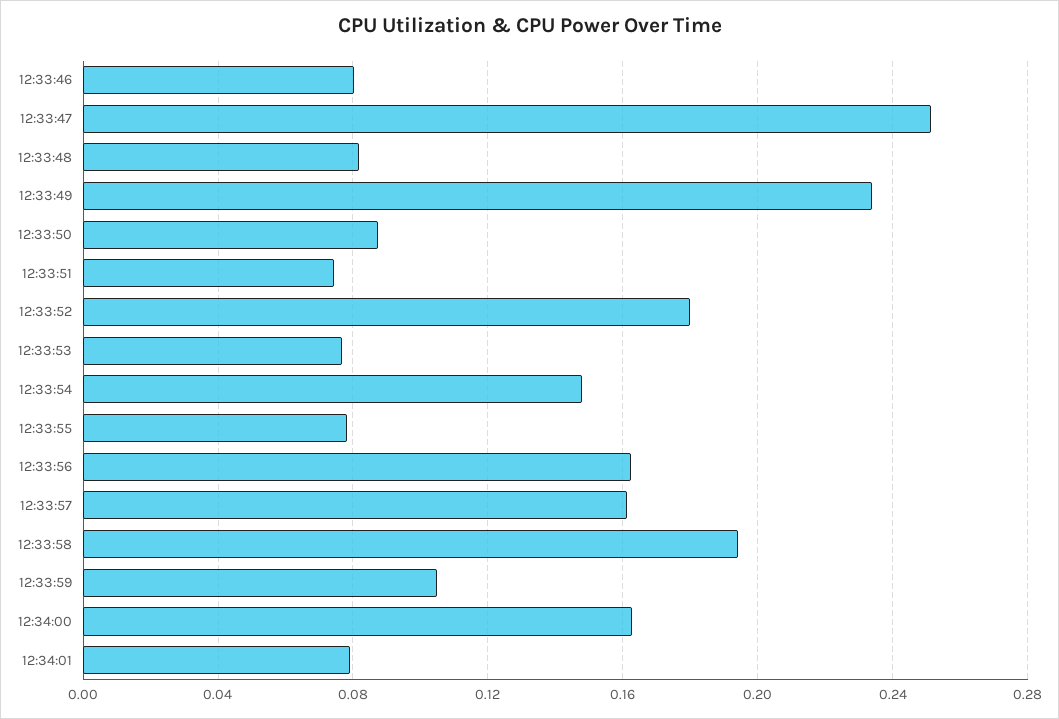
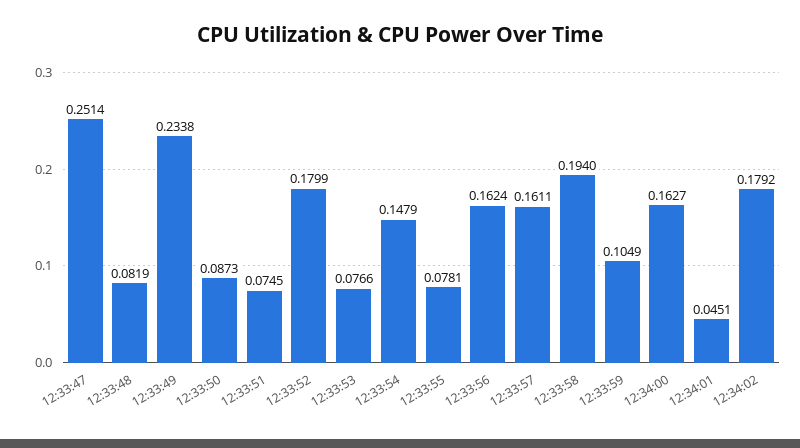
12:33:46: 0.08 -> none
12:34:01: 0.08 -> 0.0451
12:34:02: none -> 0.1792

